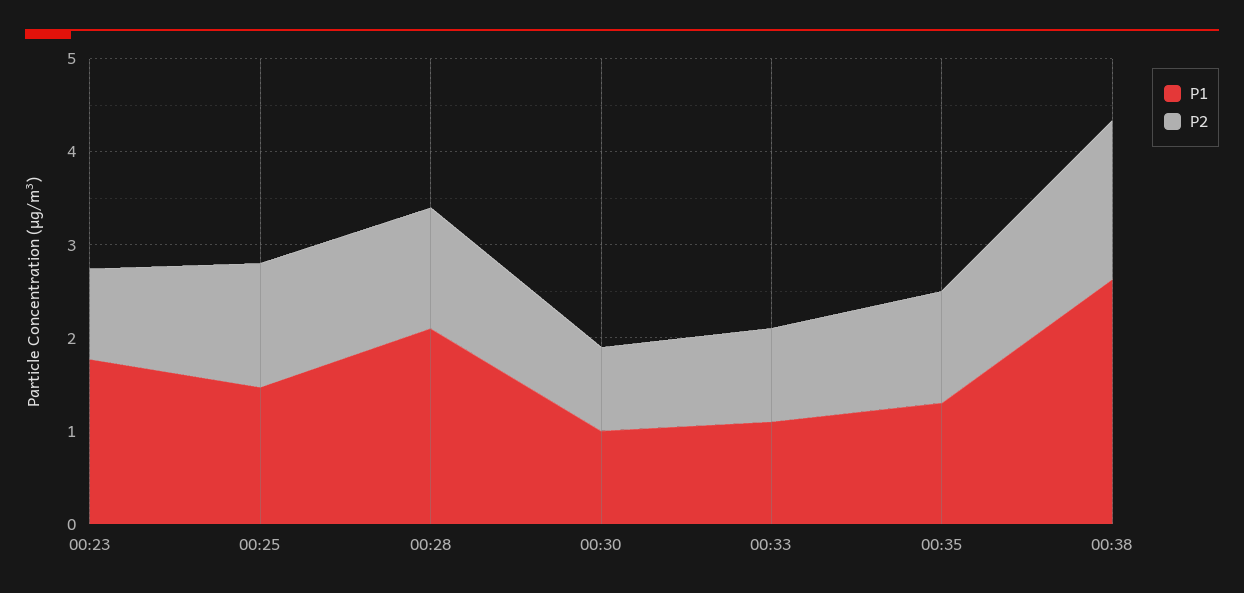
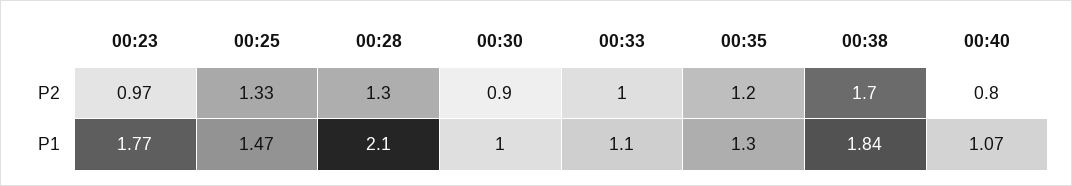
P1, 00:38: 2.6 -> 1.84
P2, 00:40: none -> 0.8
P1, 00:40: none -> 1.07

